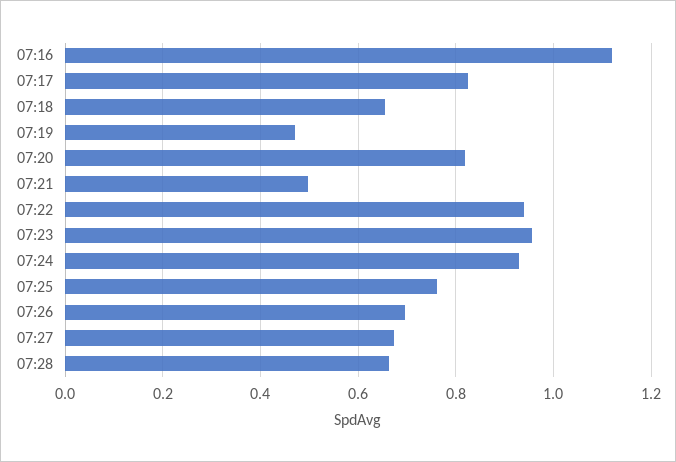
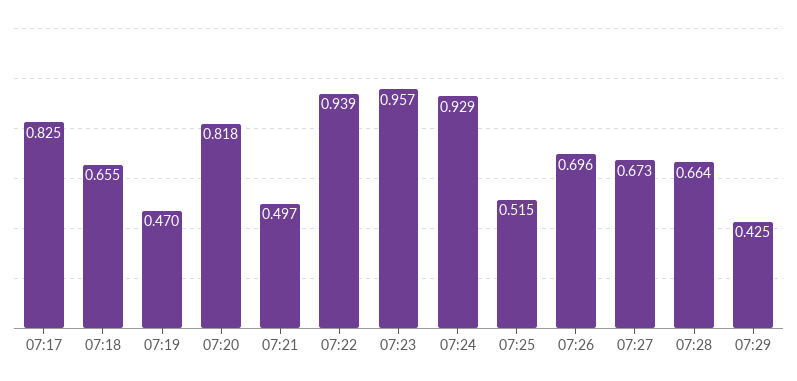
07:16: 1.12 -> none
07:25: 0.76 -> 0.515
07:29: none -> 0.425

